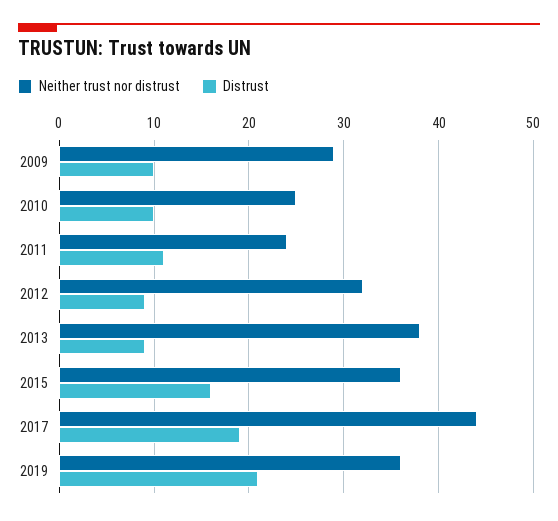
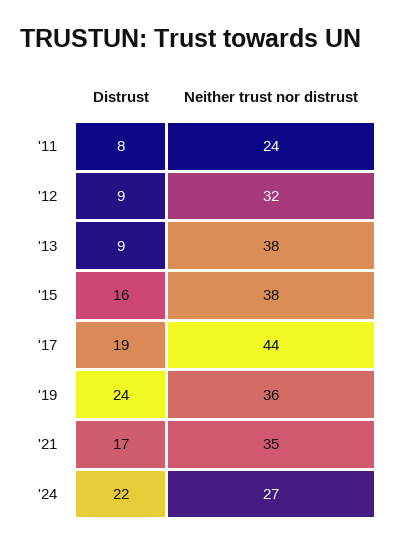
Neither trust nor distrust, 2009: 29 -> none
Distrust, 2009: 10 -> none
Neither trust nor distrust, 2010: 25 -> none
Distrust, 2010: 10 -> none
Distrust, 2011: 11 -> 8
Neither trust nor distrust, 2015: 36 -> 38
Distrust, 2019: 21 -> 24
Distrust, '21: none -> 17
Neither trust nor distrust, '21: none -> 35
Distrust, '24: none -> 22
Neither trust nor distrust, '24: none -> 27

